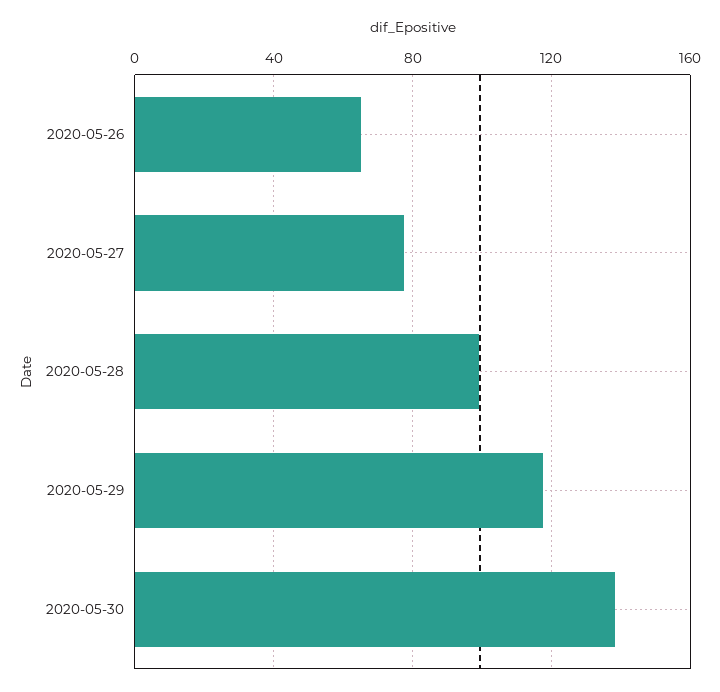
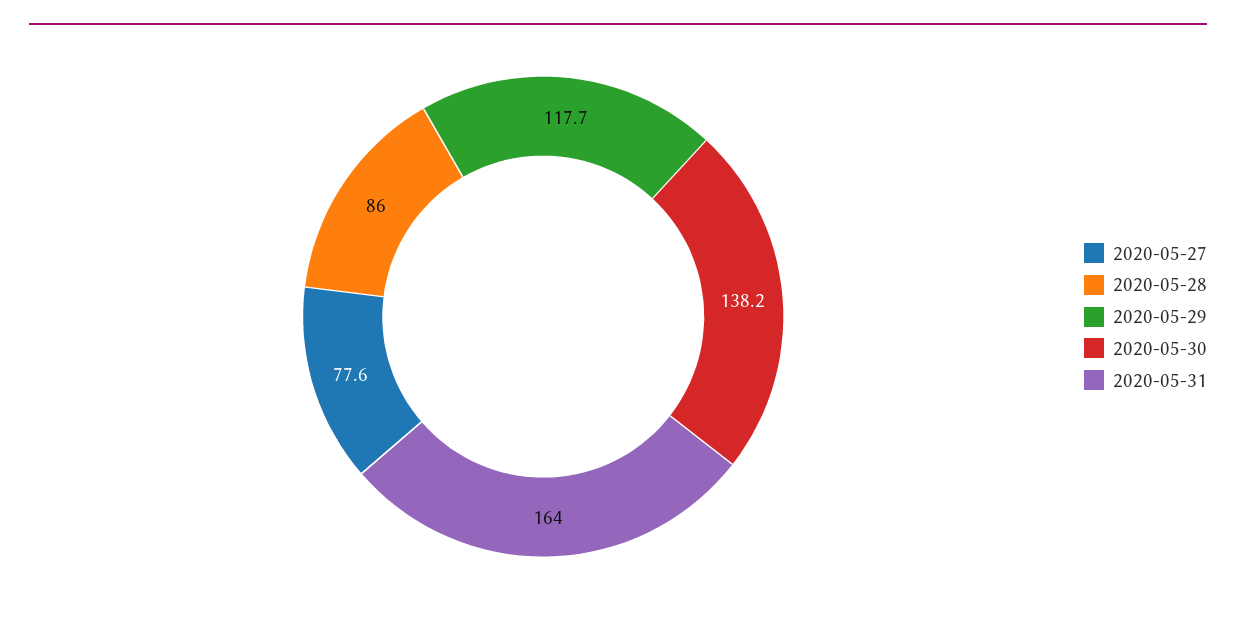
2020-05-26: 65 -> none
2020-05-28: 100 -> 86
2020-05-31: none -> 164

